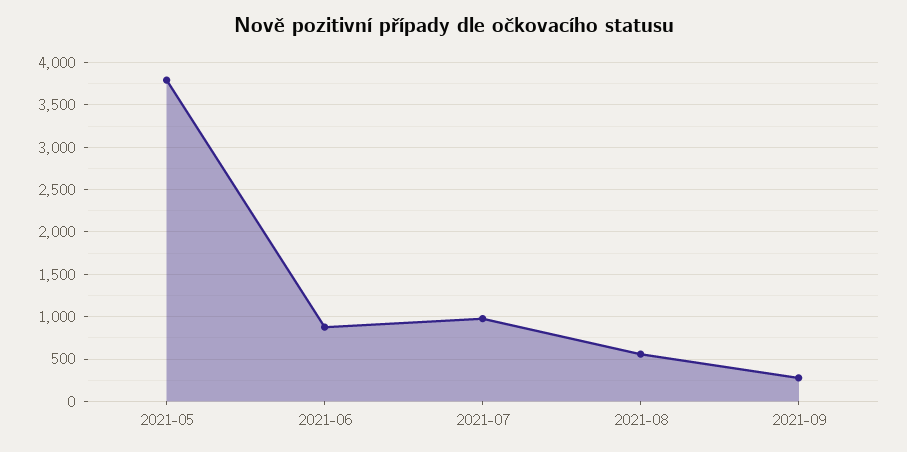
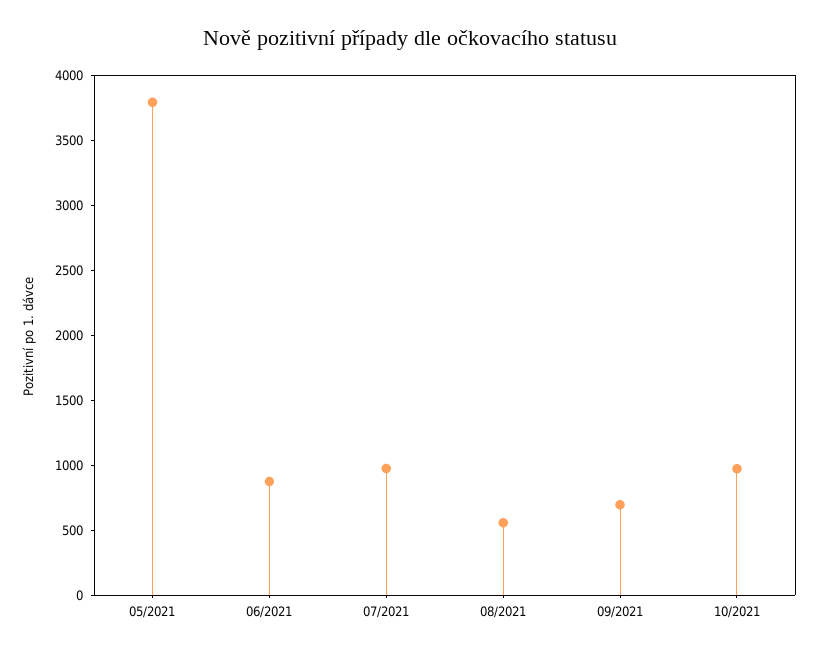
2021-09: 300 -> 700
10/2021: none -> 1000

